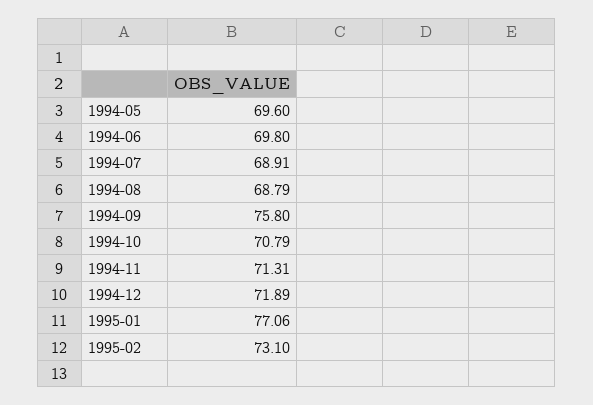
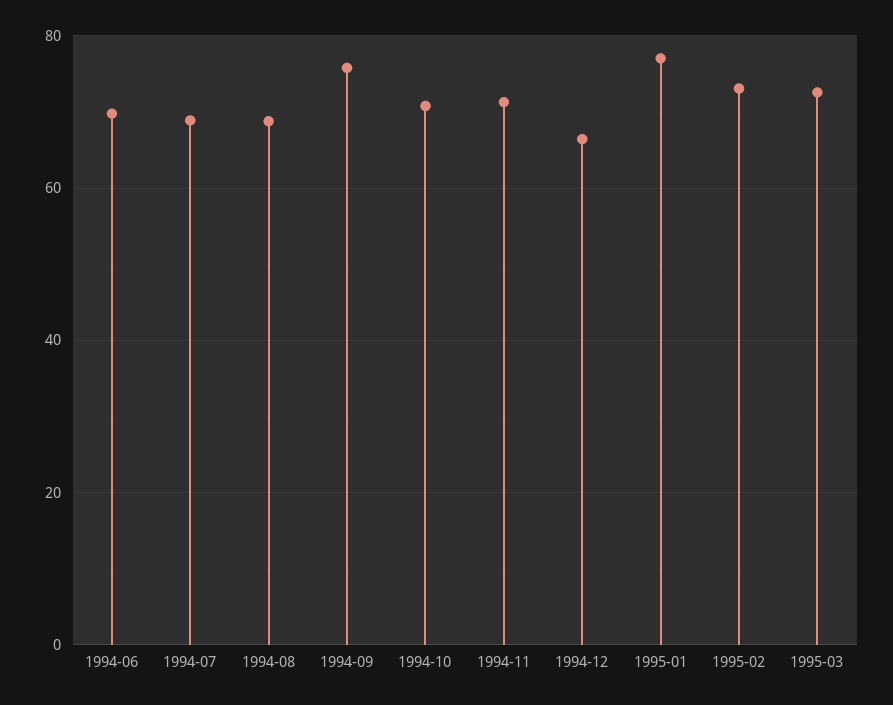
1994-05: 69.6 -> none
1994-12: 71.89 -> 66
1995-03: none -> 72

